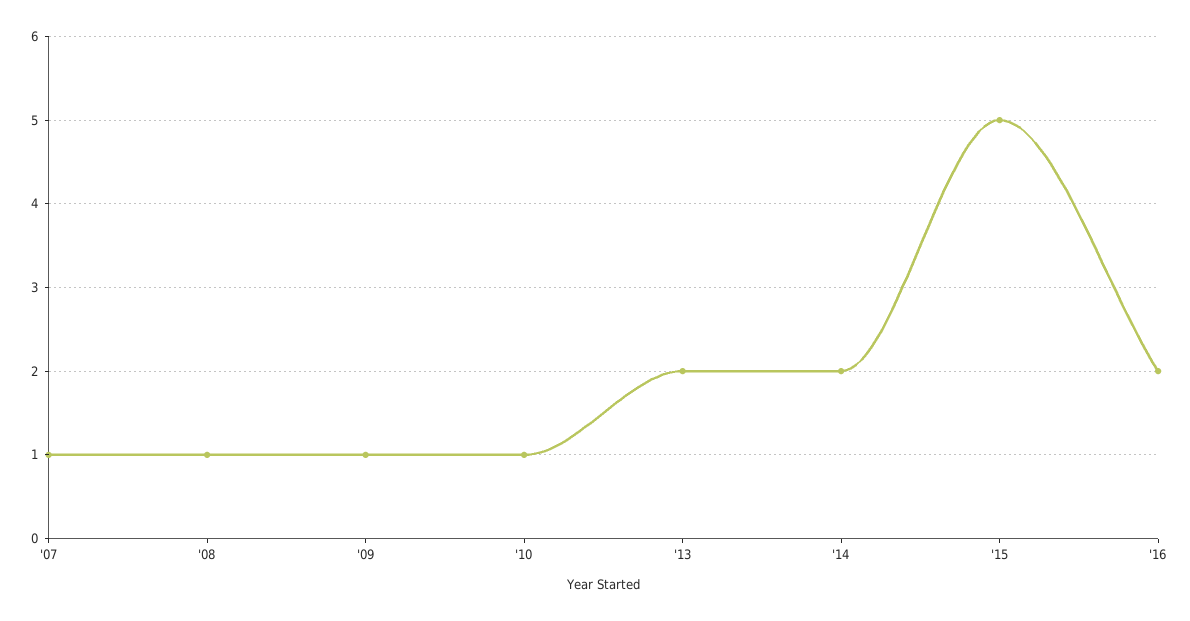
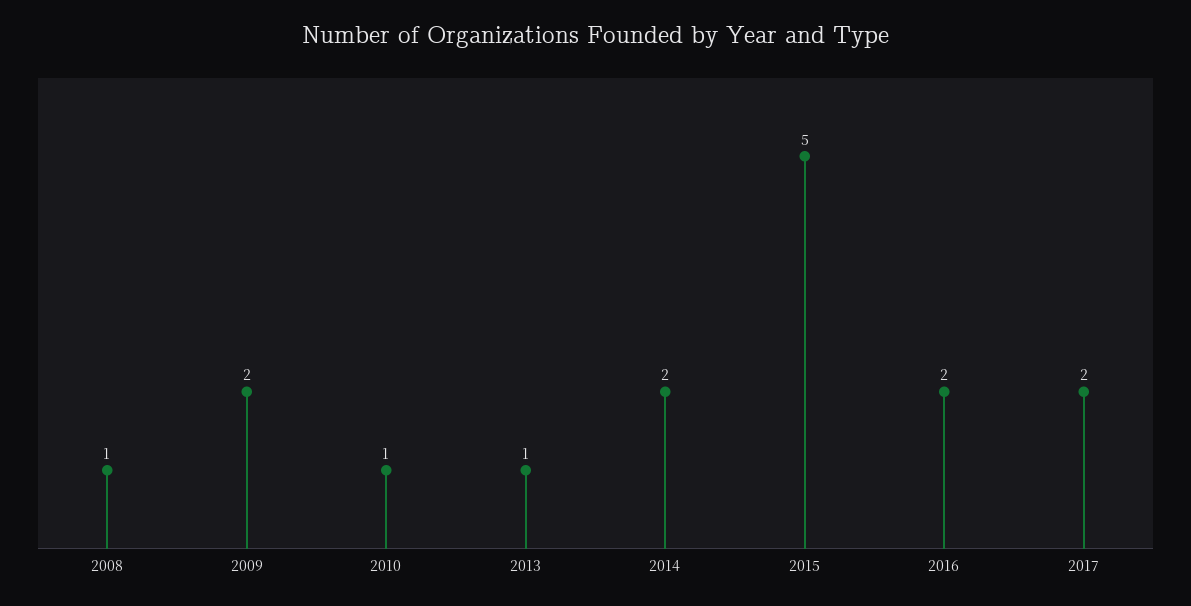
'07: 1 -> none
'09: 1 -> 2
'13: 2 -> 1
2017: none -> 2

